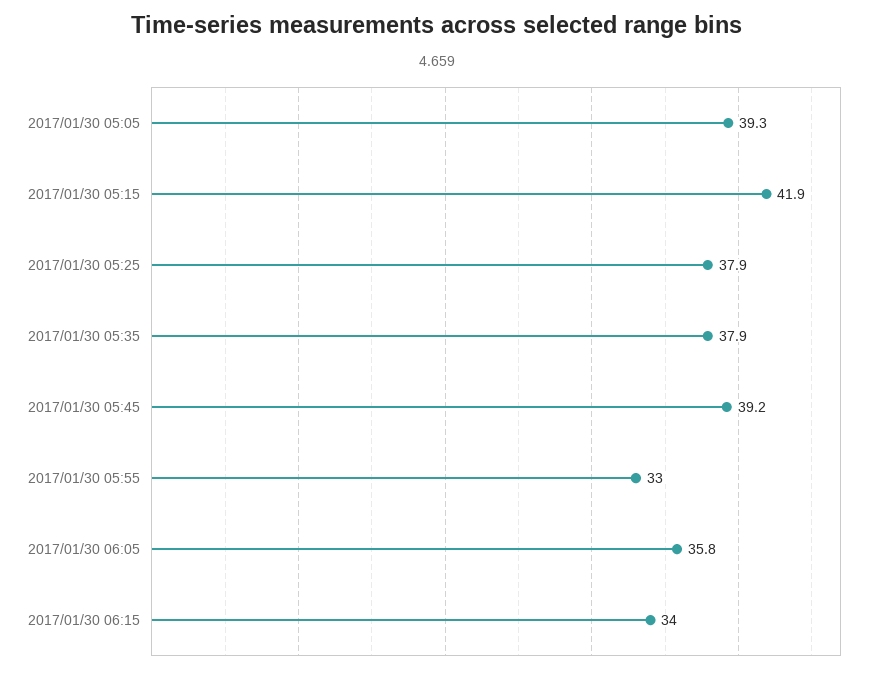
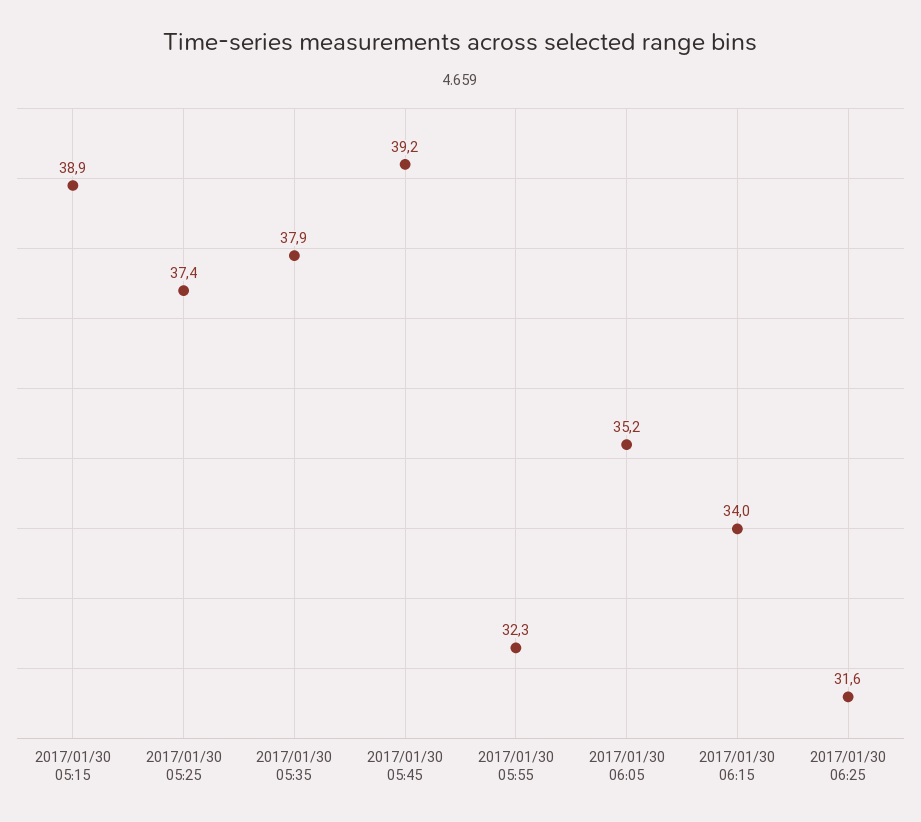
2017/01/30 05:05: 39.3 -> none
2017/01/30 05:15: 41.9 -> 38.9
2017/01/30 05:25: 37.9 -> 37.4
2017/01/30 05:55: 33 -> 32.3
2017/01/30 06:05: 35.8 -> 35.2
2017/01/30 06:25: none -> 31.6

